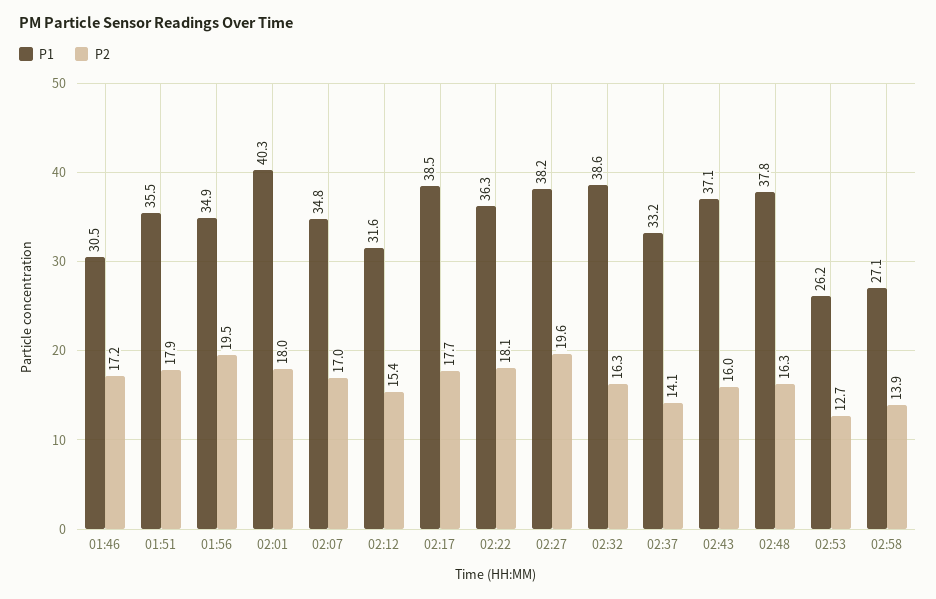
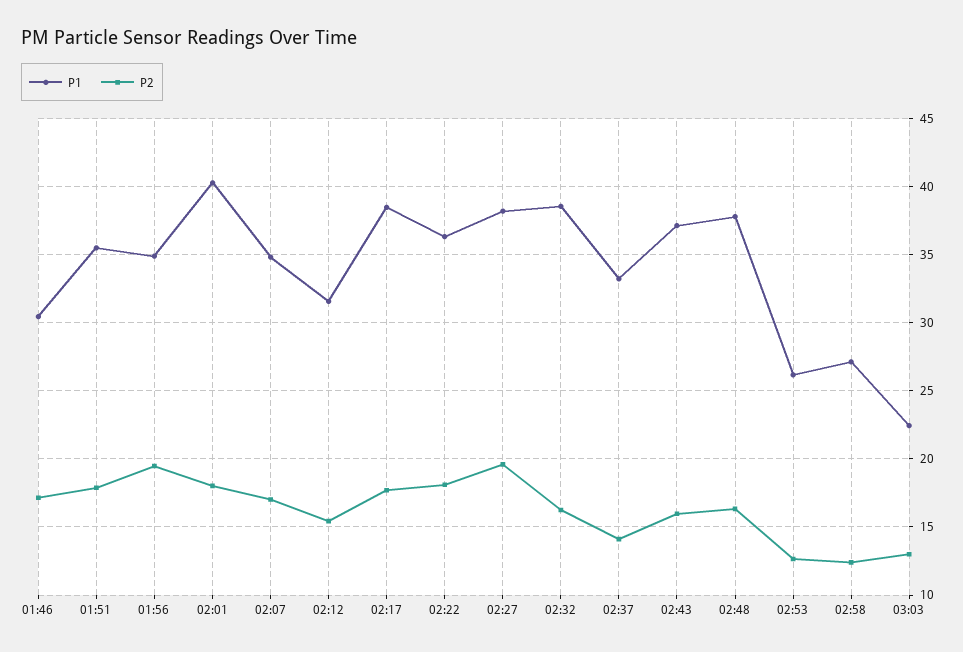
P2, 02:58: 13.9 -> 12.5
P1, 03:03: none -> 22.5
P2, 03:03: none -> 13

